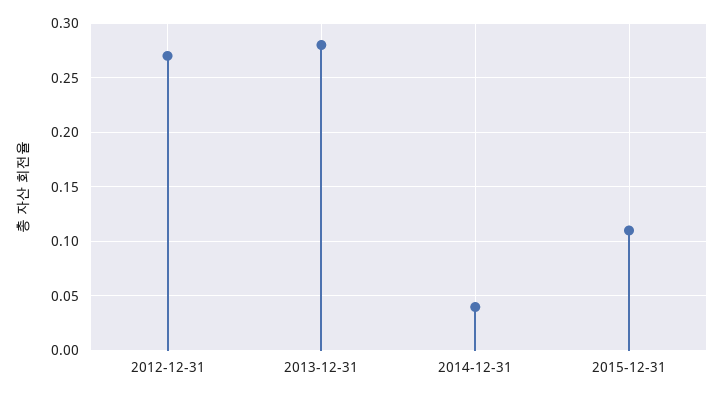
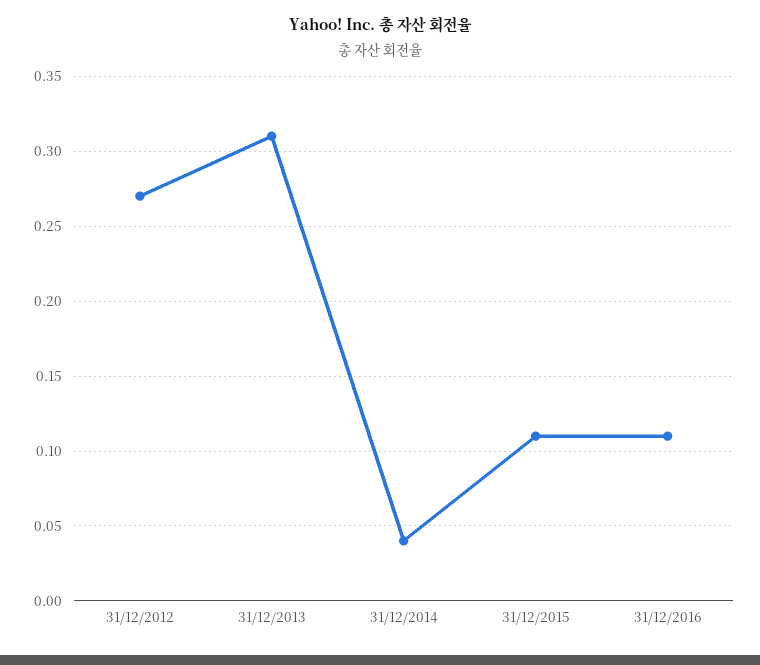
2013-12-31: 0.28 -> 0.31
31/12/2016: none -> 0.11

